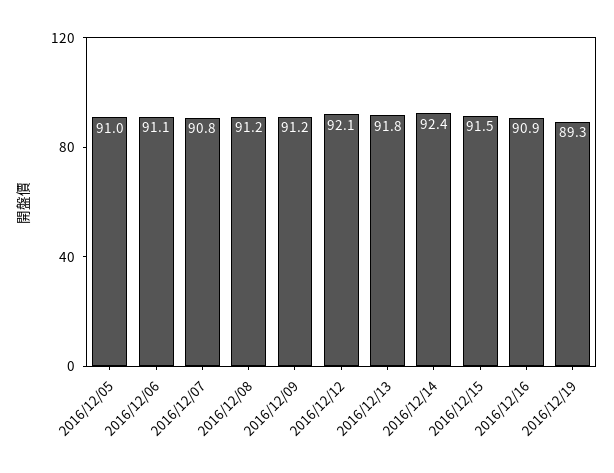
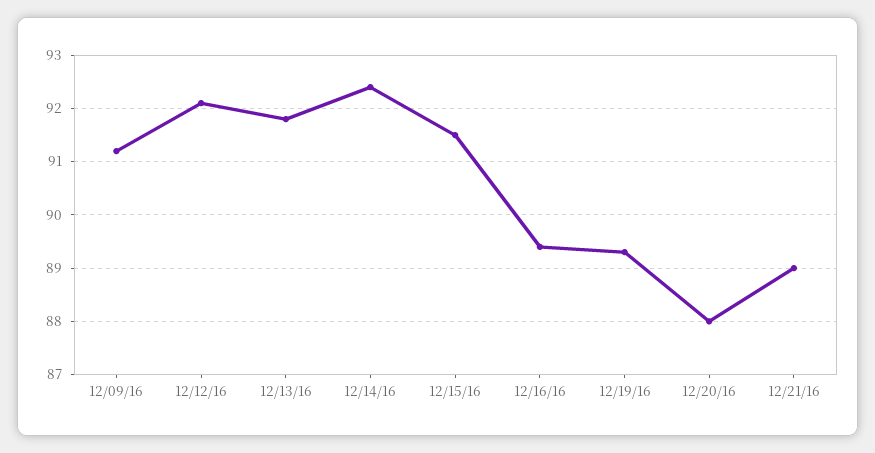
2016/12/05: 91 -> none
2016/12/06: 91.1 -> none
2016/12/07: 90.8 -> none
2016/12/08: 91.2 -> none
2016/12/16: 90.9 -> 89.5
12/20/16: none -> 88
12/21/16: none -> 89

